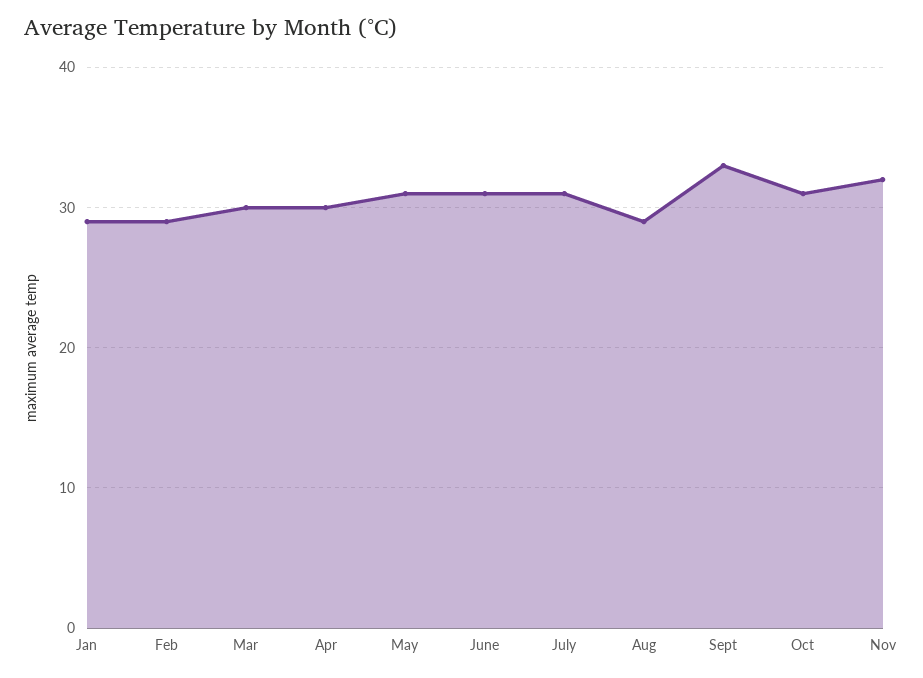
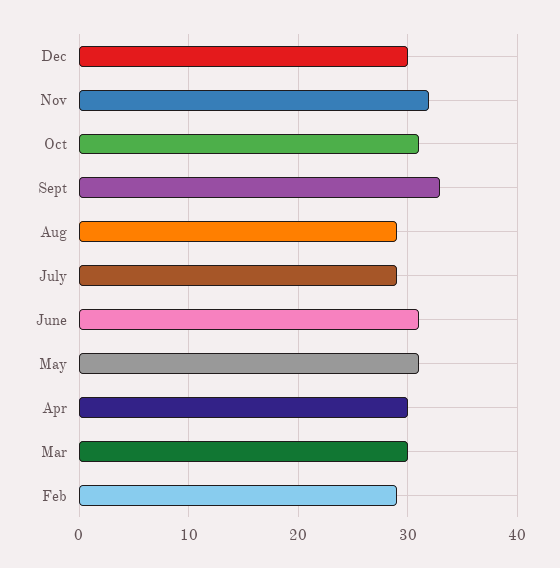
Jan: 29 -> none
July: 31 -> 29
Dec: none -> 30

